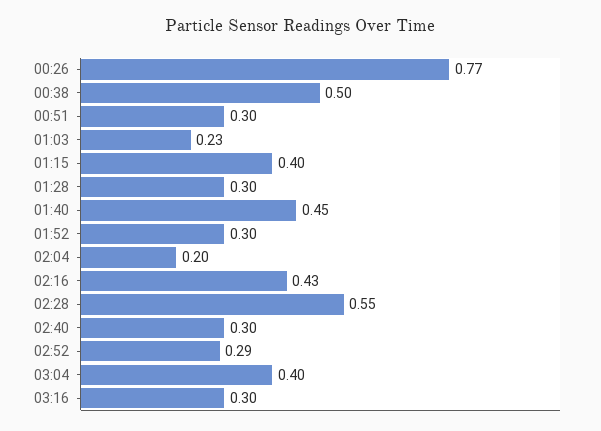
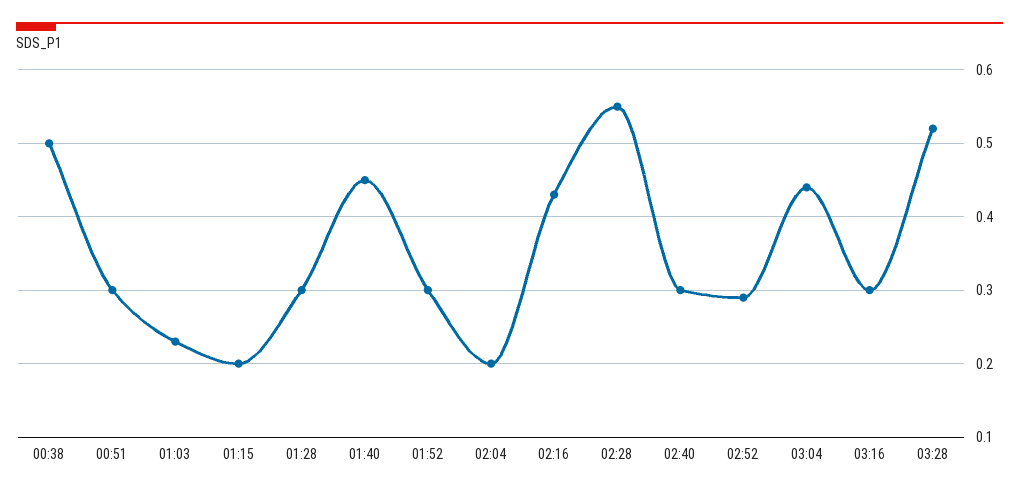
00:26: 0.77 -> none
01:15: 0.4 -> 0.2
03:04: 0.4 -> 0.44
03:28: none -> 0.52

